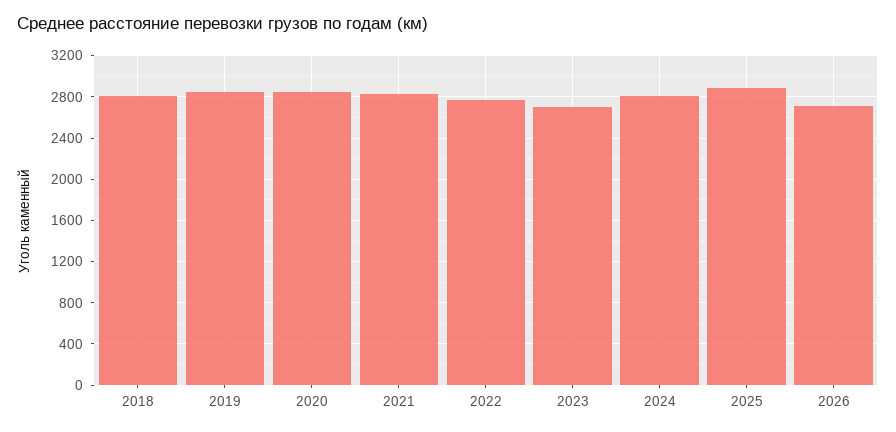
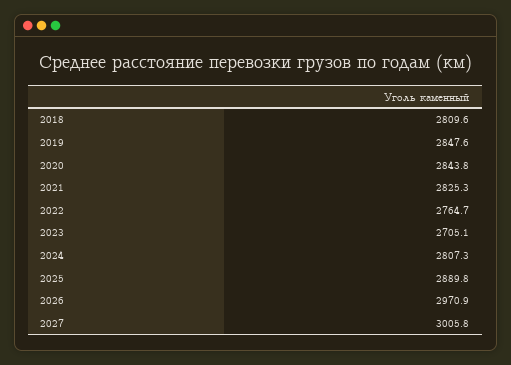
2026: 2700 -> 2970.9
2027: none -> 3005.8

